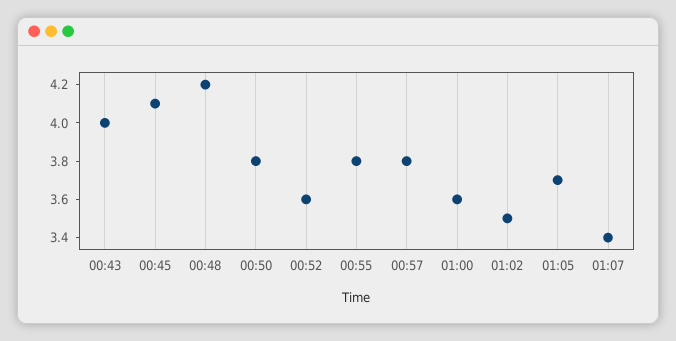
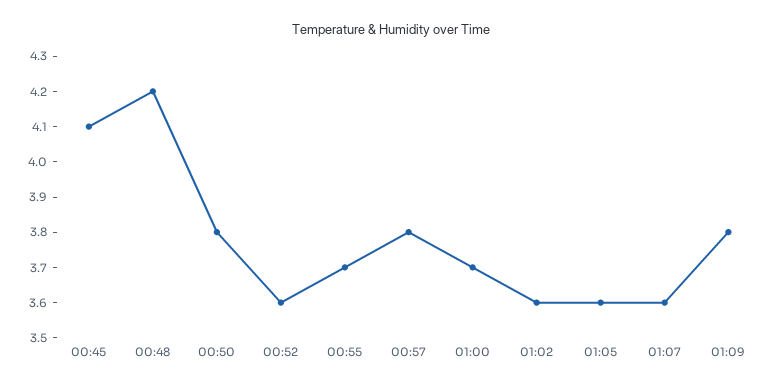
00:43: 4 -> none
00:55: 3.8 -> 3.7
01:00: 3.6 -> 3.7
01:02: 3.5 -> 3.6
01:05: 3.7 -> 3.6
01:07: 3.4 -> 3.6
01:09: none -> 3.8

